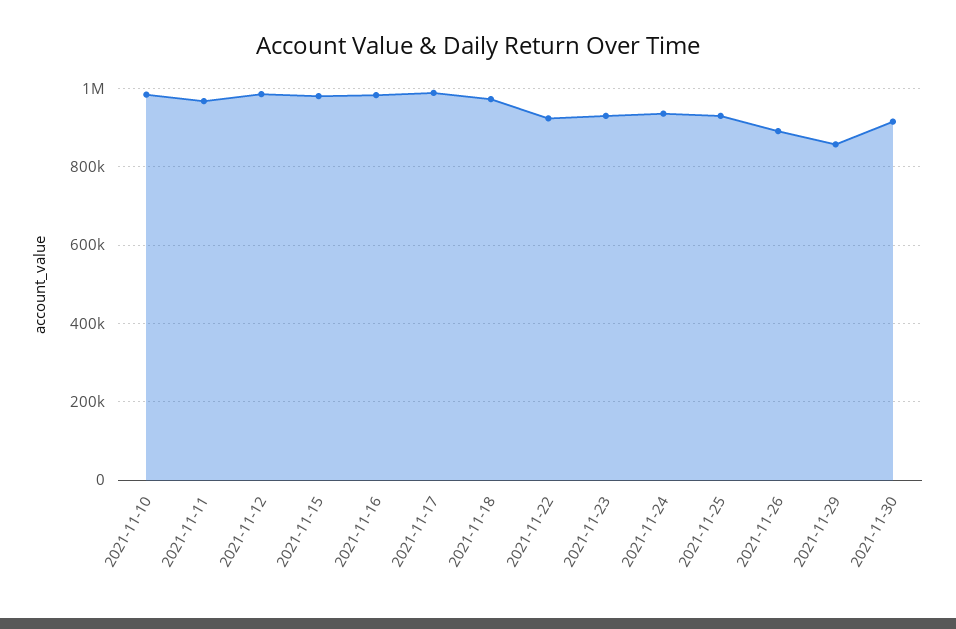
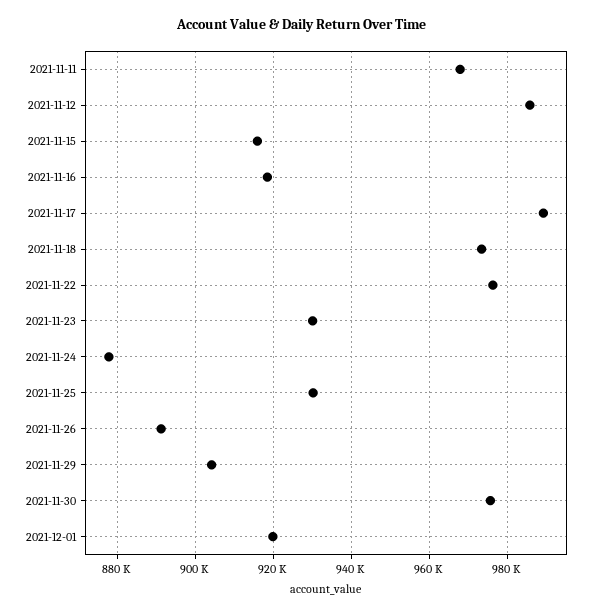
2021-11-10: 980000 -> none
2021-11-15: 980000 -> 916000
2021-11-16: 980000 -> 918000
2021-11-22: 920000 -> 976000
2021-11-24: 940000 -> 878000
2021-11-29: 860000 -> 904000
2021-11-30: 920000 -> 976000
2021-12-01: none -> 920000

